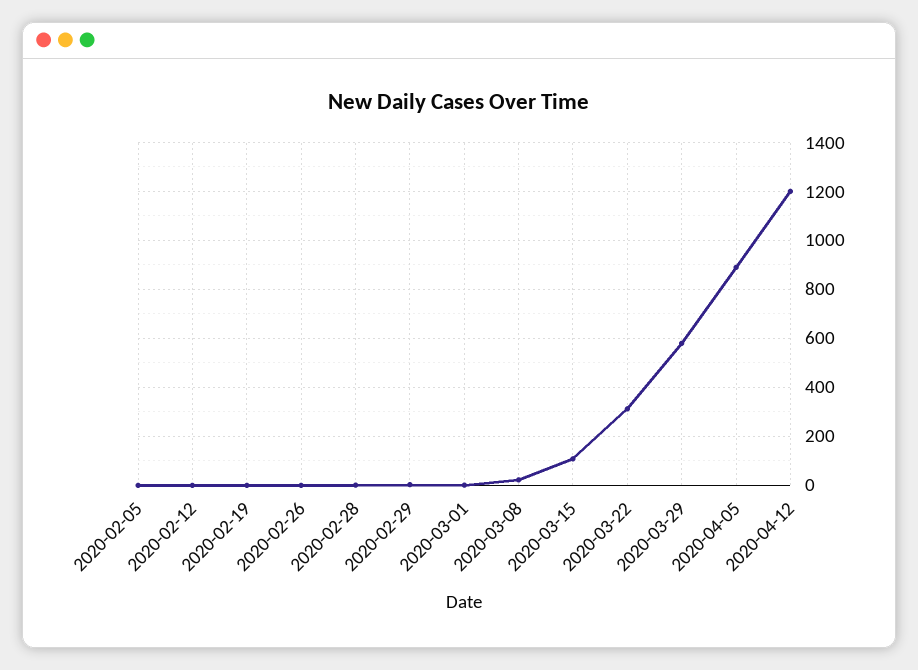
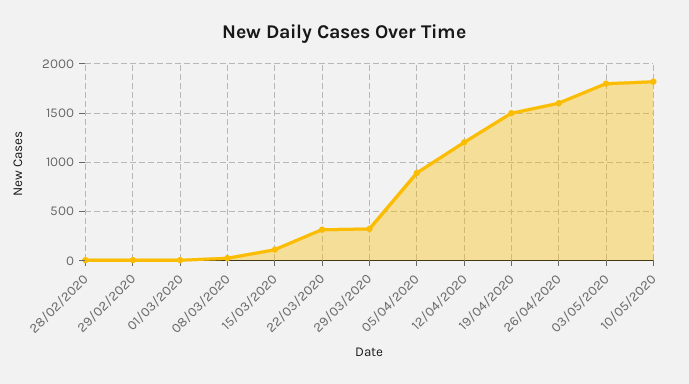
2020-02-05: 0 -> none
2020-02-12: 0 -> none
2020-02-19: 0 -> none
2020-02-26: 0 -> none
2020-03-29: 575 -> 300
19/04/2020: none -> 1500
26/04/2020: none -> 1600
03/05/2020: none -> 1800
10/05/2020: none -> 1800

